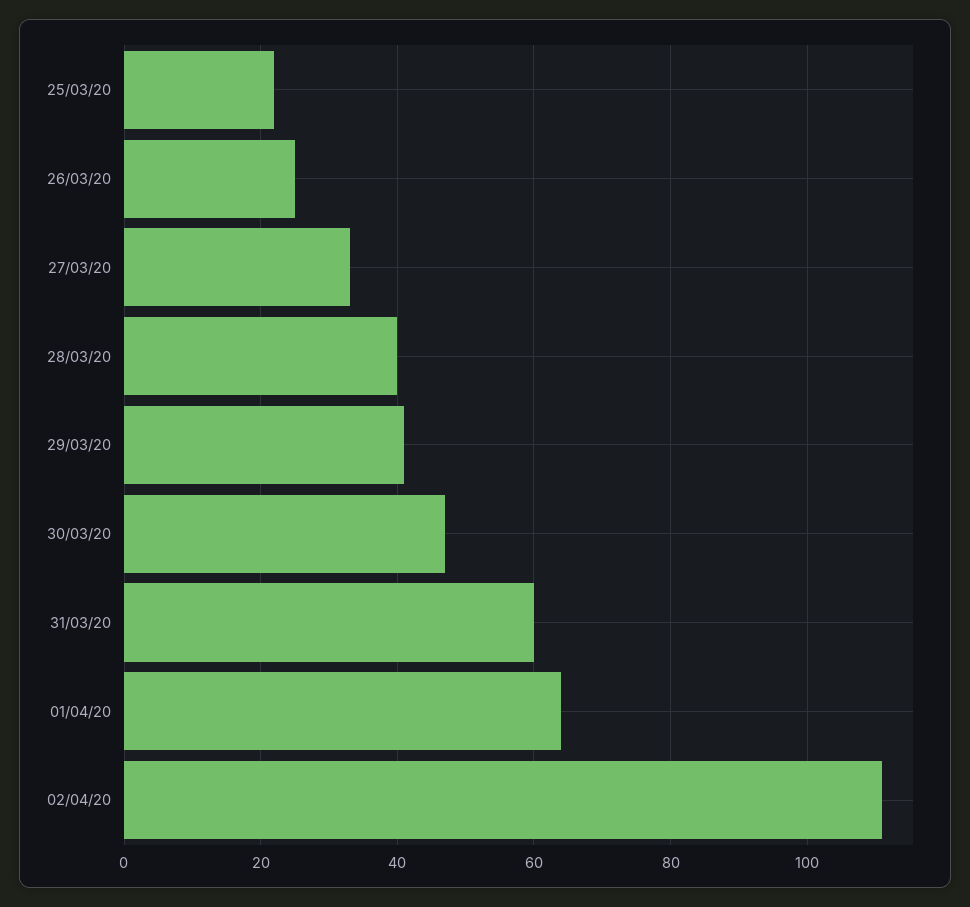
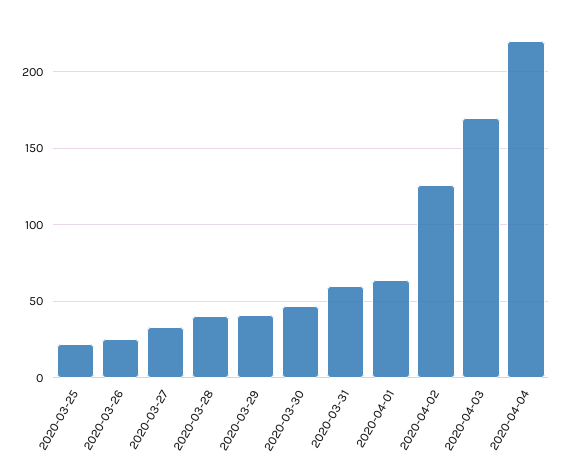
02/04/20: 110 -> 125
2020-04-03: none -> 170
2020-04-04: none -> 220

